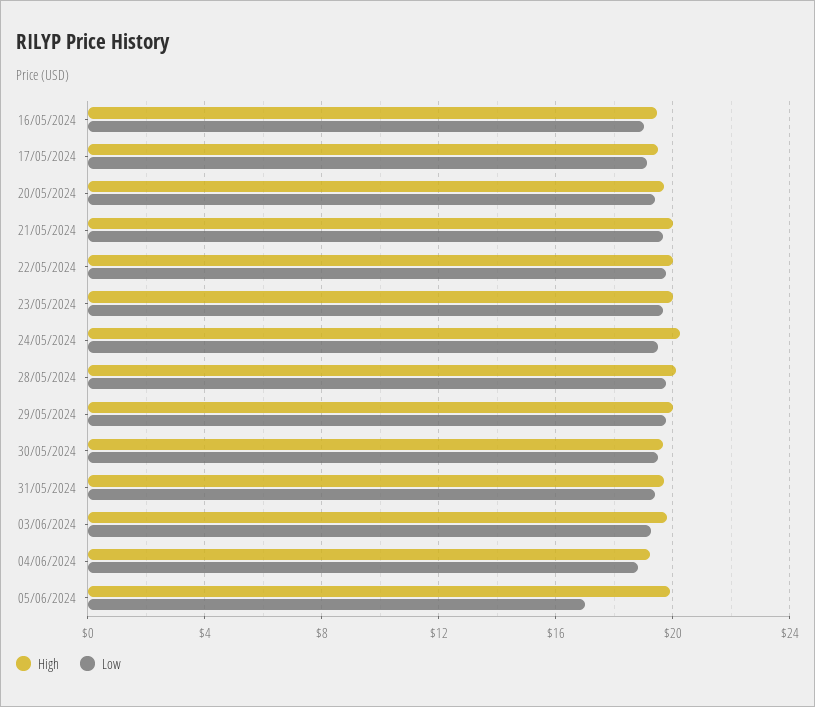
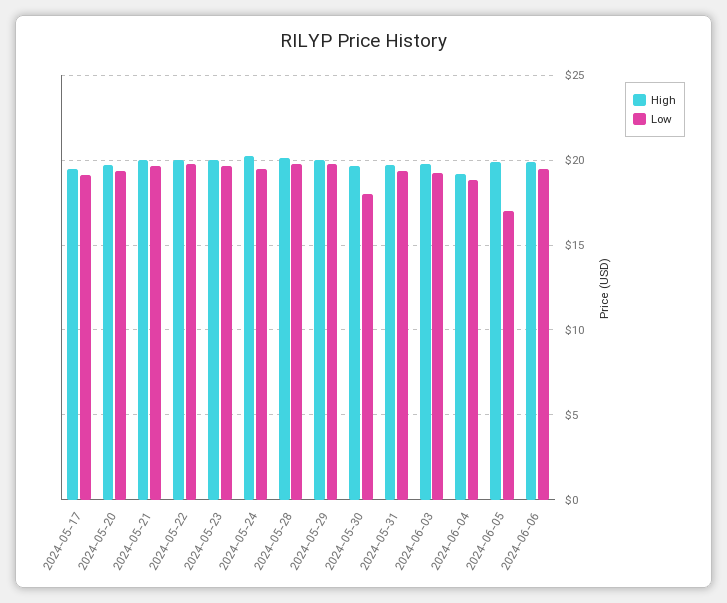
High, 16/05/2024: 19.5 -> none
Low, 16/05/2024: 19 -> none
Low, 30/05/2024: 19.5 -> 18
High, 2024-06-06: none -> 20
Low, 2024-06-06: none -> 19.5

